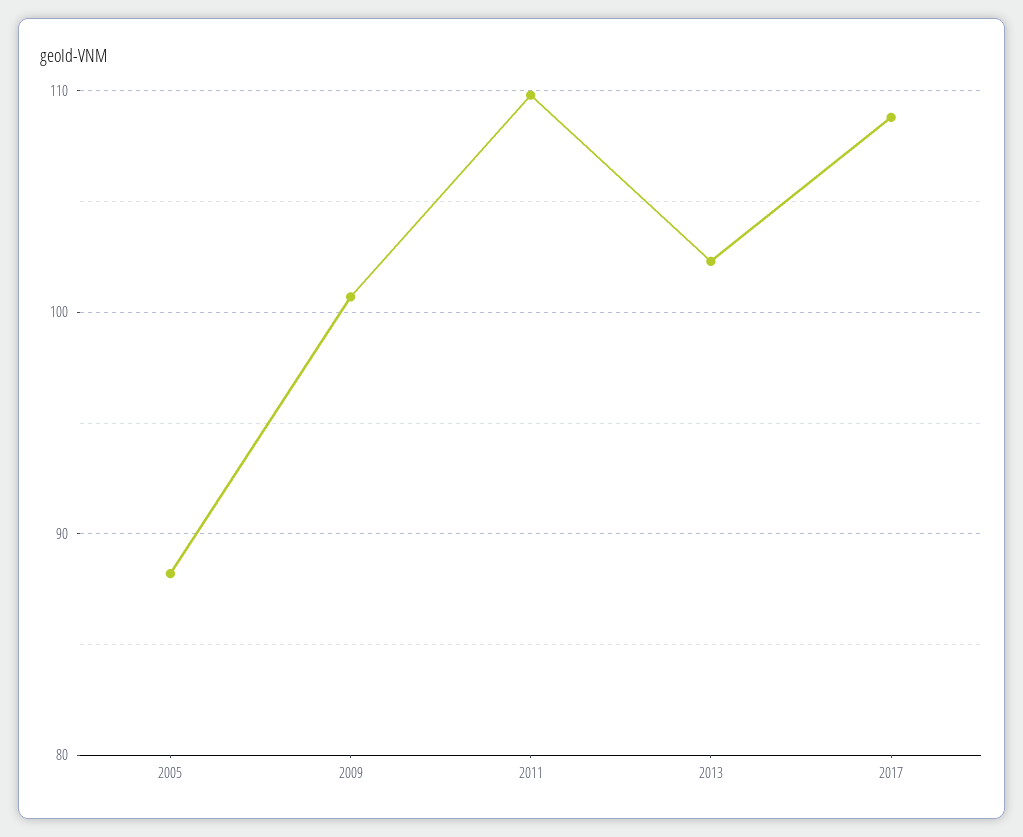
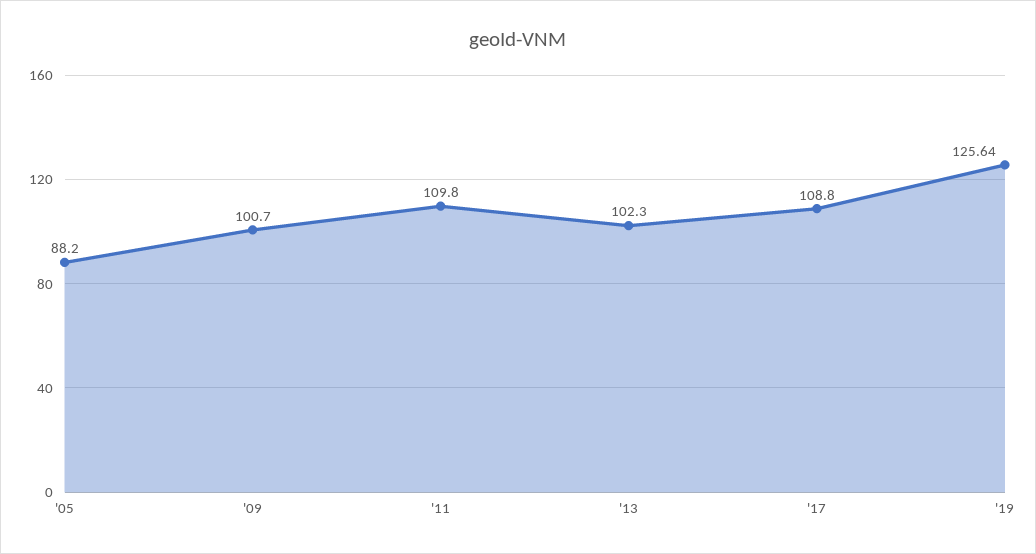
'19: none -> 125.64

